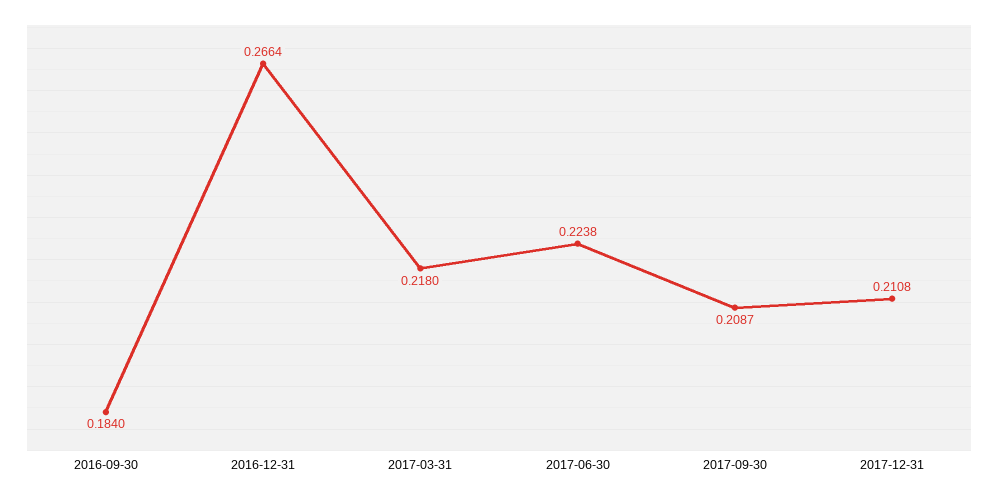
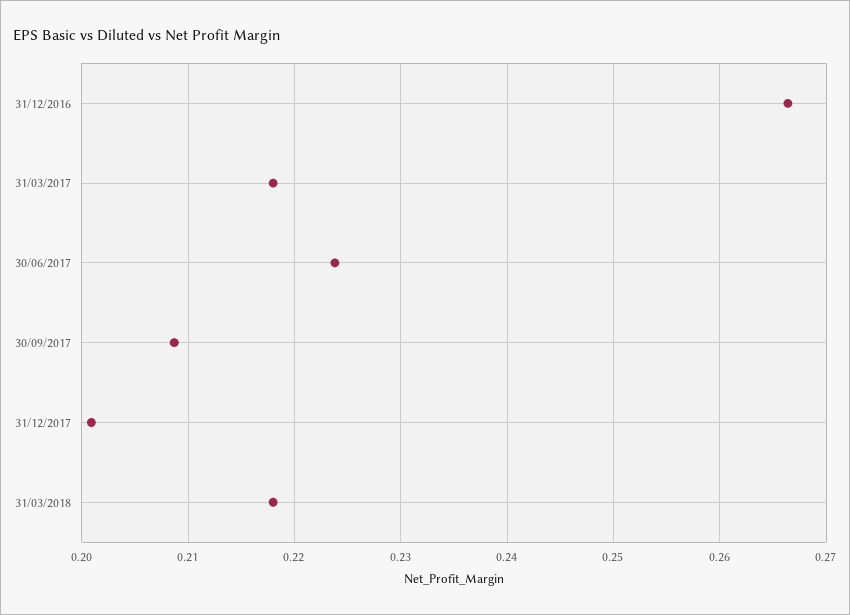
2016-09-30: 0.184 -> none
2017-12-31: 0.2108 -> 0.201
31/03/2018: none -> 0.218

